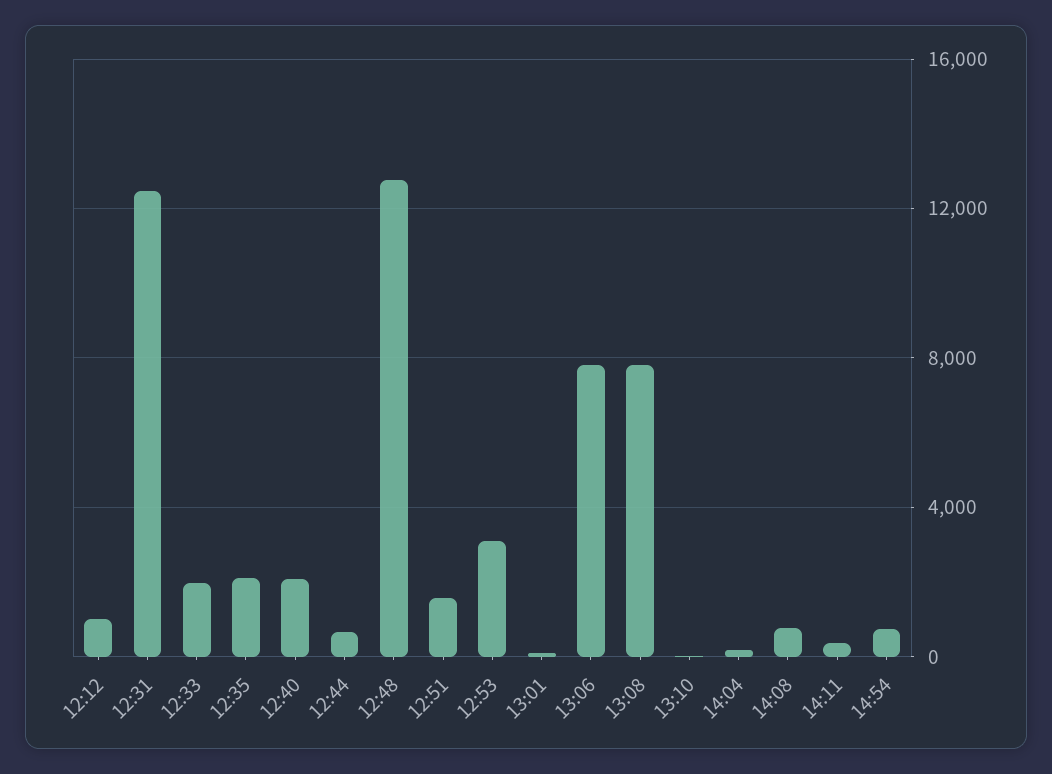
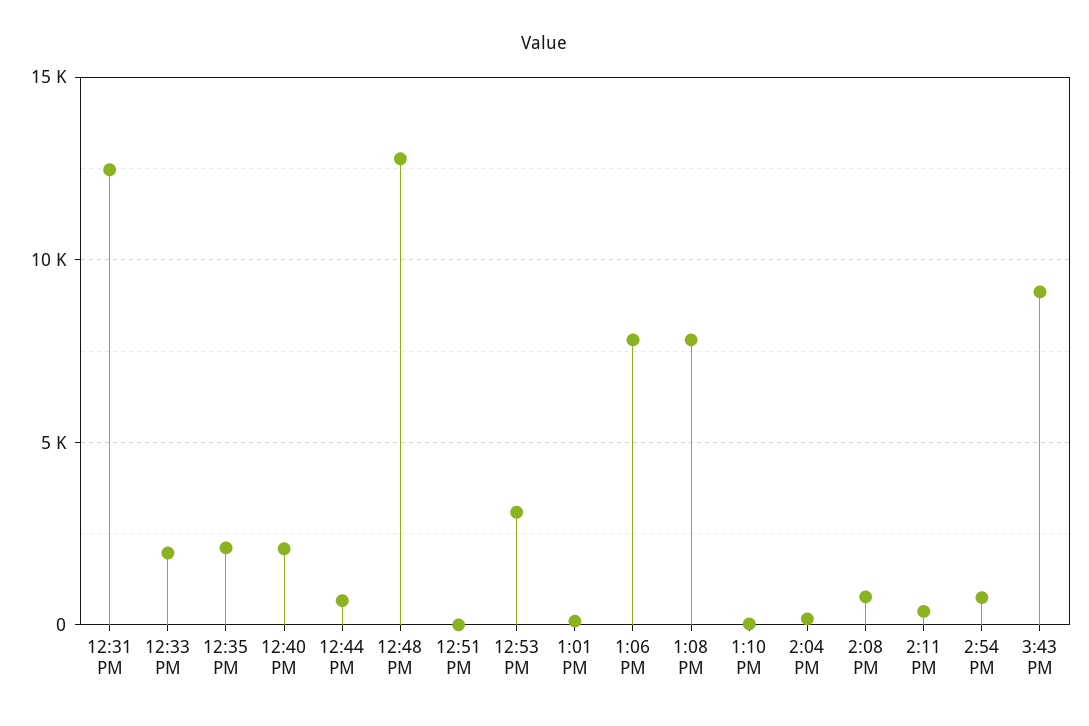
12:12: 1000 -> none
12:51: 1500 -> 0
3:43 PM: none -> 9000

